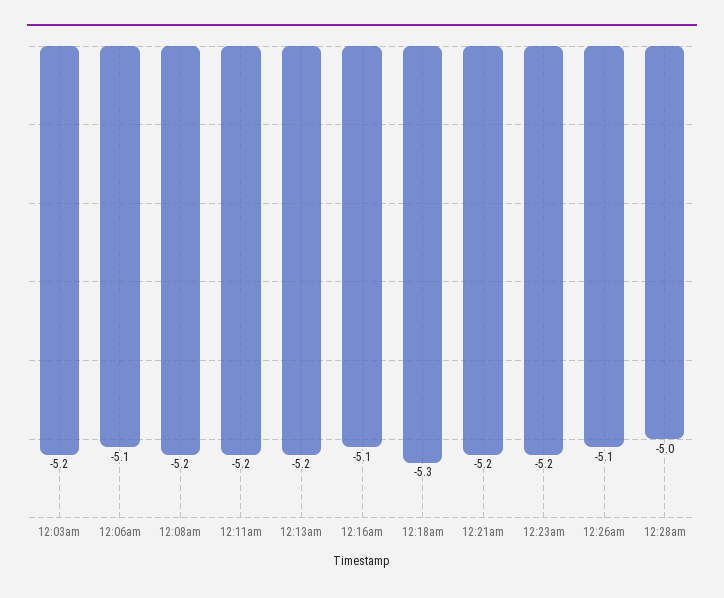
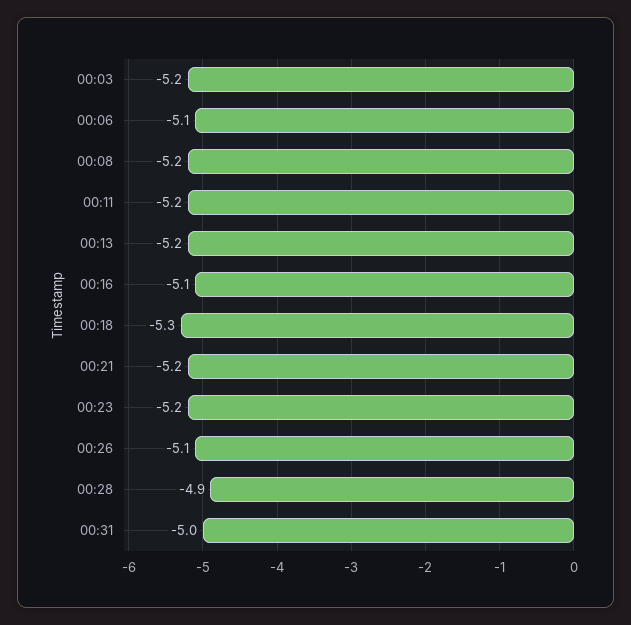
12:28am: -5 -> -4.9
00:31: none -> -5

